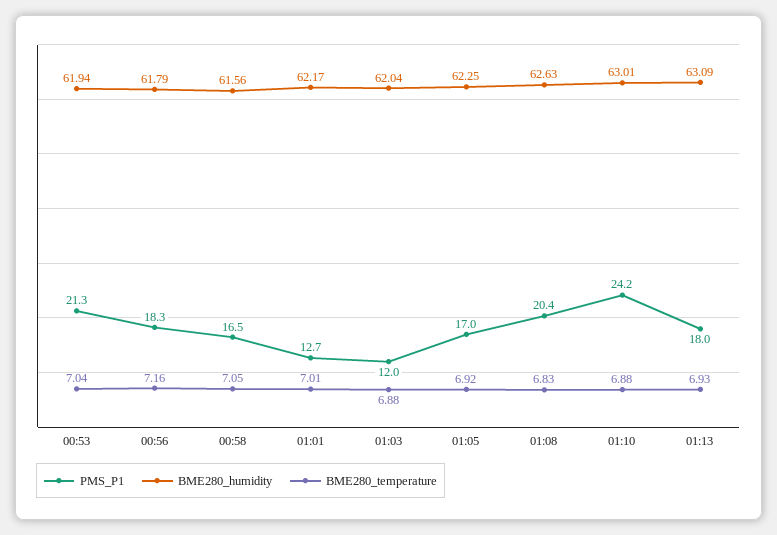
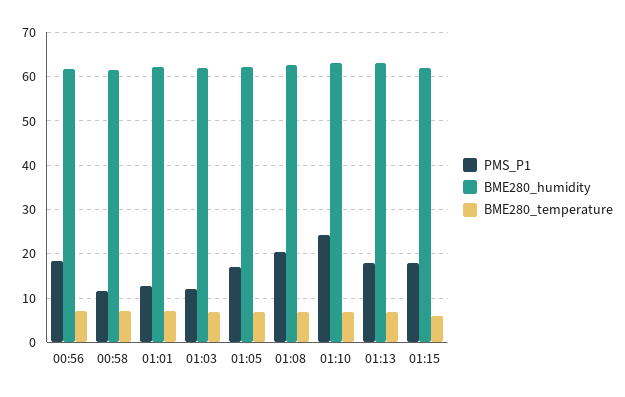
PMS_P1, 00:53: 21.3 -> none
BME280_humidity, 00:53: 61.94 -> none
BME280_temperature, 00:53: 7.04 -> none
PMS_P1, 00:58: 16.5 -> 12
PMS_P1, 01:15: none -> 18
BME280_humidity, 01:15: none -> 62
BME280_temperature, 01:15: none -> 6

